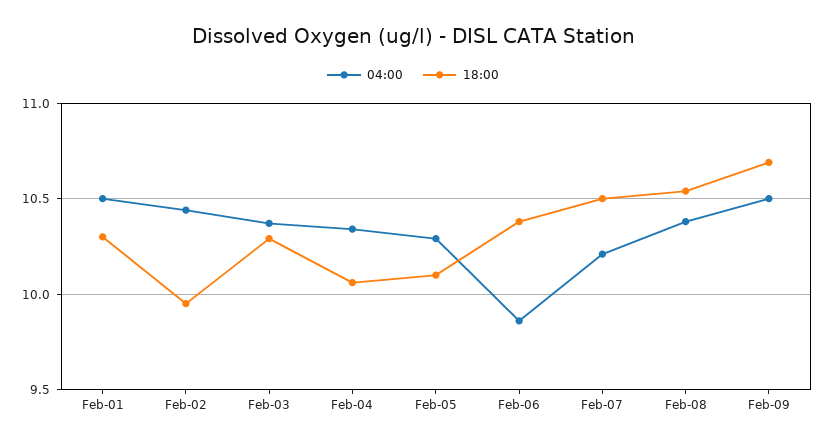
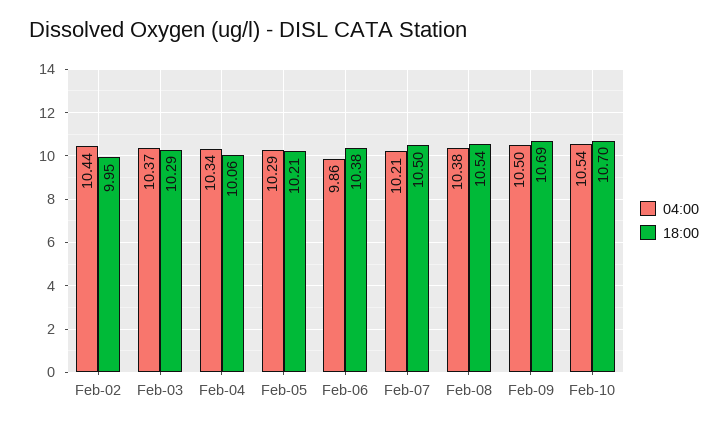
04:00, Feb-01: 10.5 -> none
18:00, Feb-01: 10.3 -> none
18:00, Feb-05: 10.1 -> 10.21
04:00, Feb-10: none -> 10.54
18:00, Feb-10: none -> 10.7

